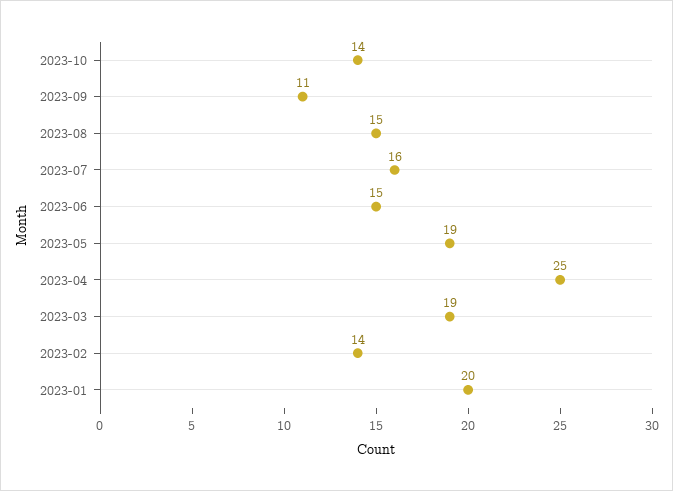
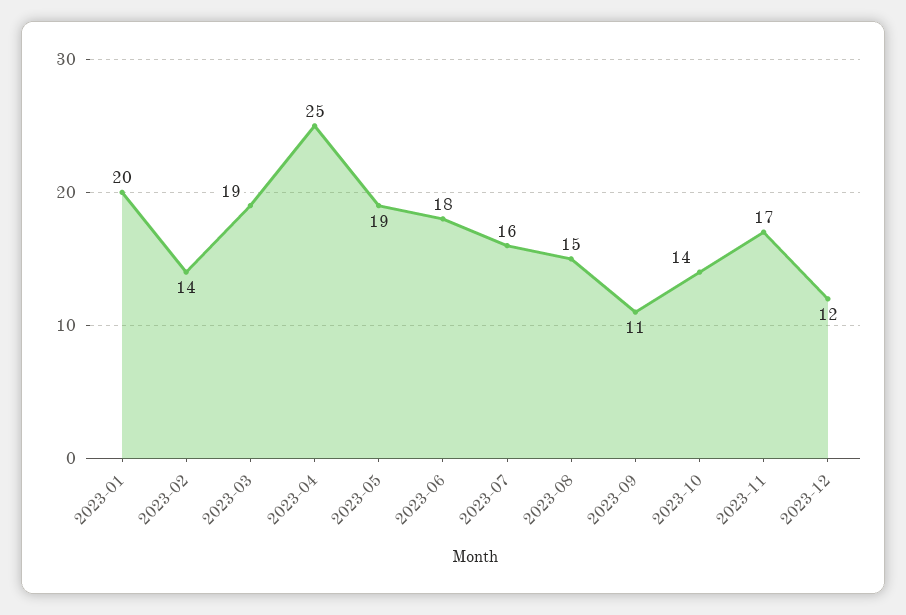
2023-06: 15 -> 18
2023-11: none -> 17
2023-12: none -> 12

